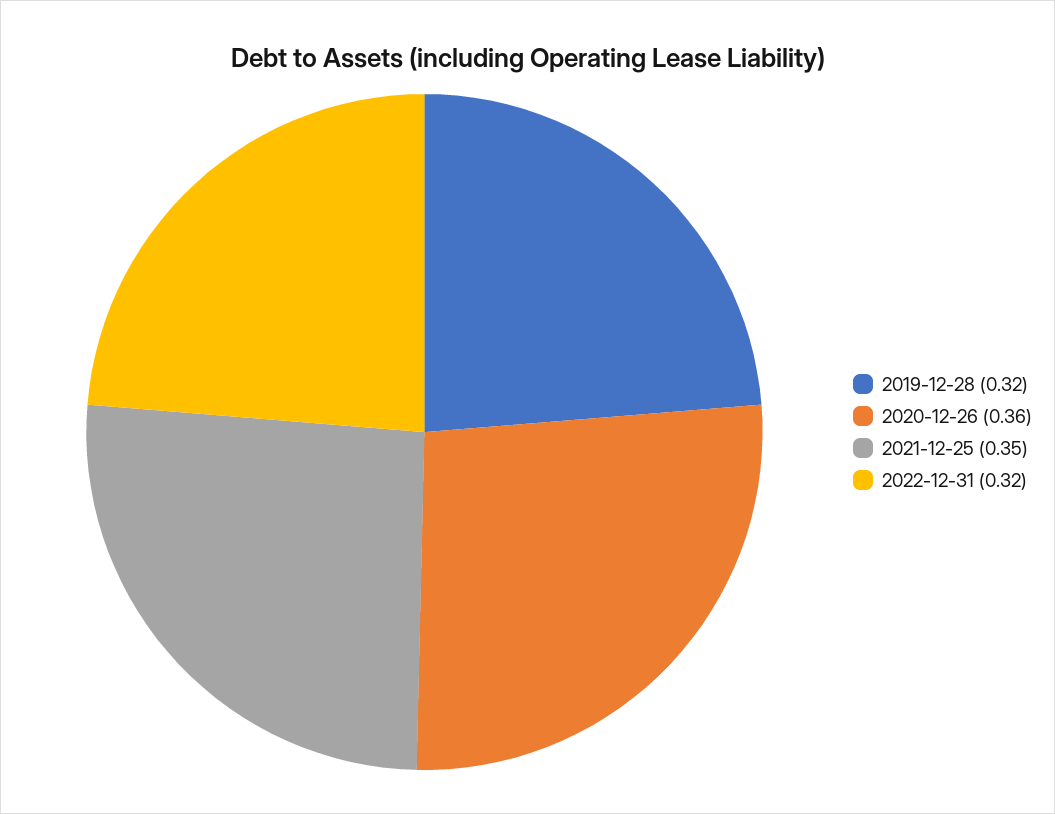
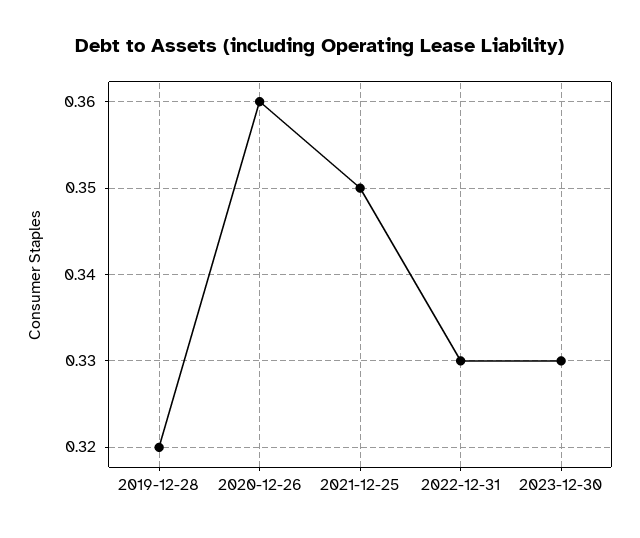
2022-12-31: 0.32 -> 0.33
2023-12-30: none -> 0.33

